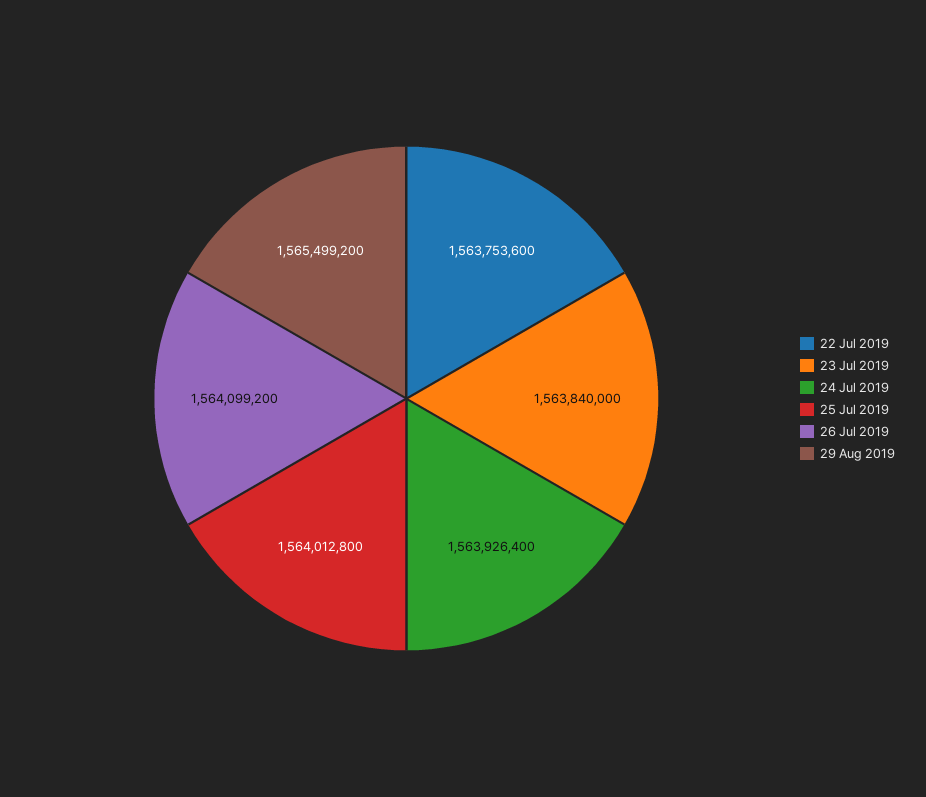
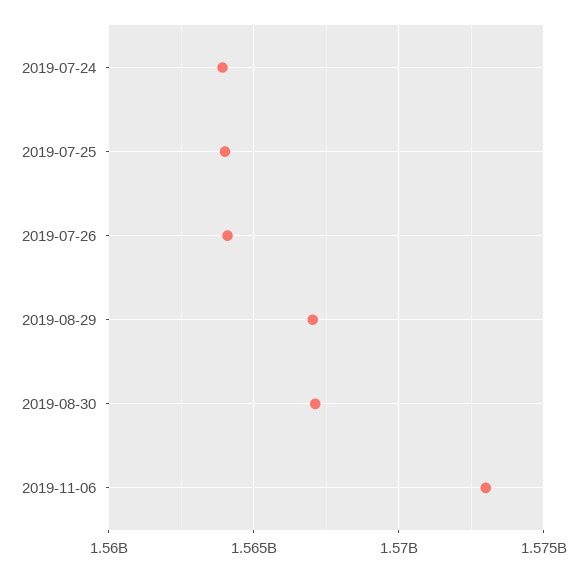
22 Jul 2019: 1563753600 -> none
23 Jul 2019: 1563840000 -> none
29 Aug 2019: 1565499200 -> 1567000000
2019-08-30: none -> 1567000000
2019-11-06: none -> 1573000000

